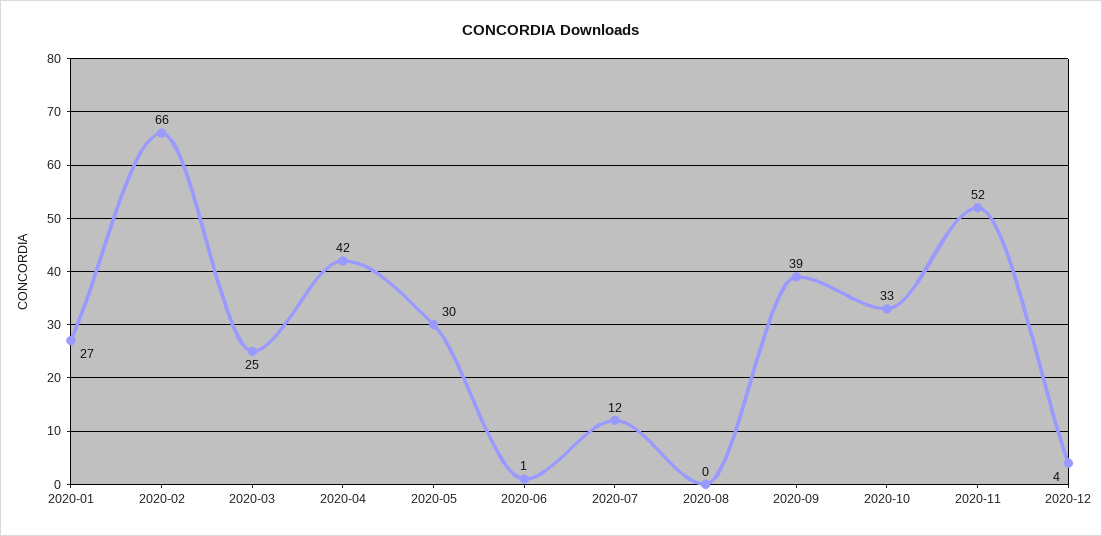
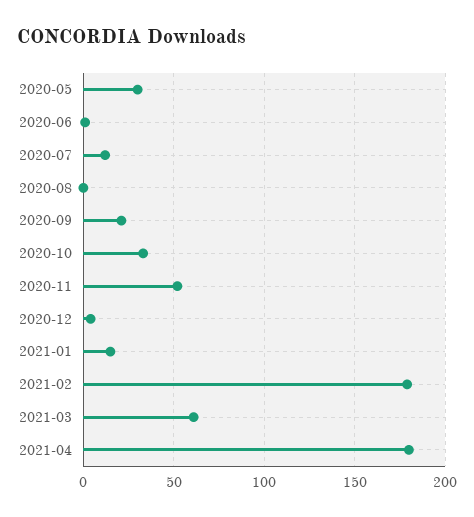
2020-01: 27 -> none
2020-02: 66 -> none
2020-03: 25 -> none
2020-04: 42 -> none
2020-09: 39 -> 20
2021-01: none -> 15
2021-02: none -> 180
2021-03: none -> 60
2021-04: none -> 180

